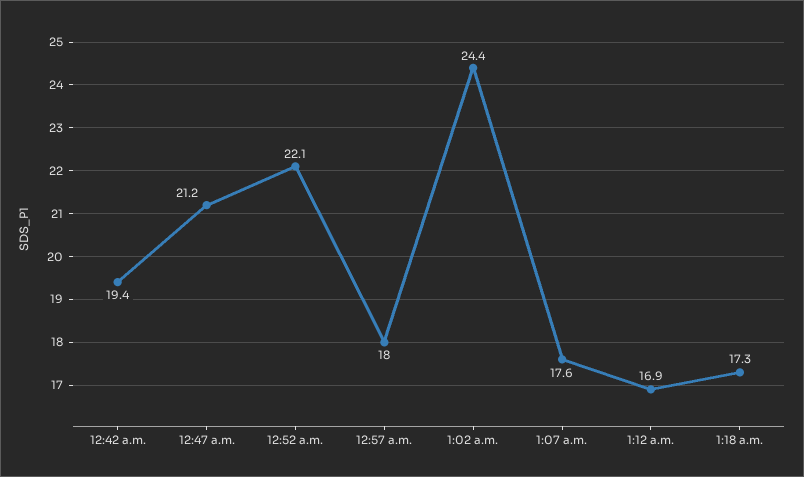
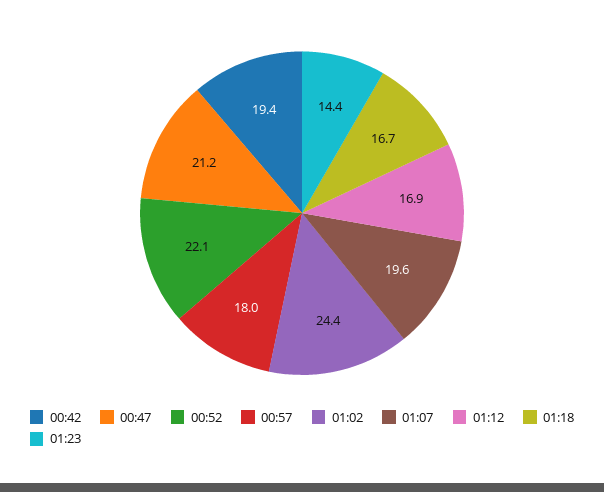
1:07 a.m.: 17.6 -> 19.6
1:18 a.m.: 17.3 -> 16.7
01:23: none -> 14.4

